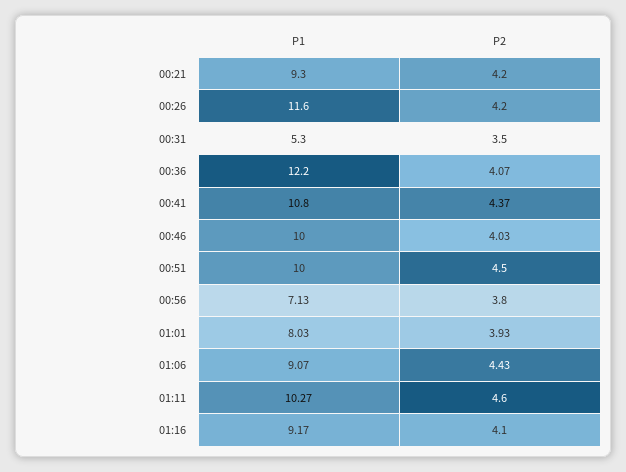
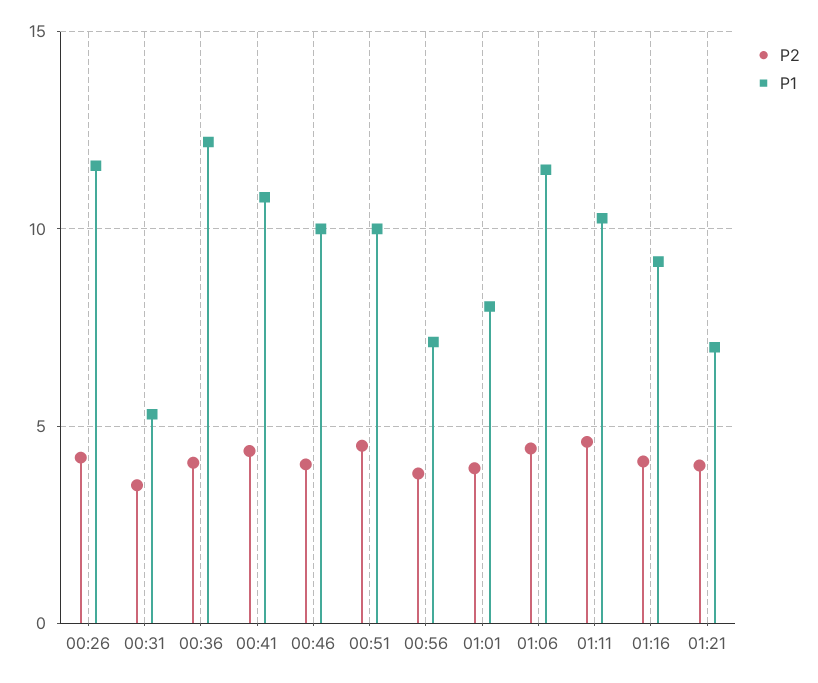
P1, 00:21: 9.3 -> none
P2, 00:21: 4.2 -> none
P1, 01:06: 9.07 -> 11.5
P2, 01:21: none -> 4
P1, 01:21: none -> 7

